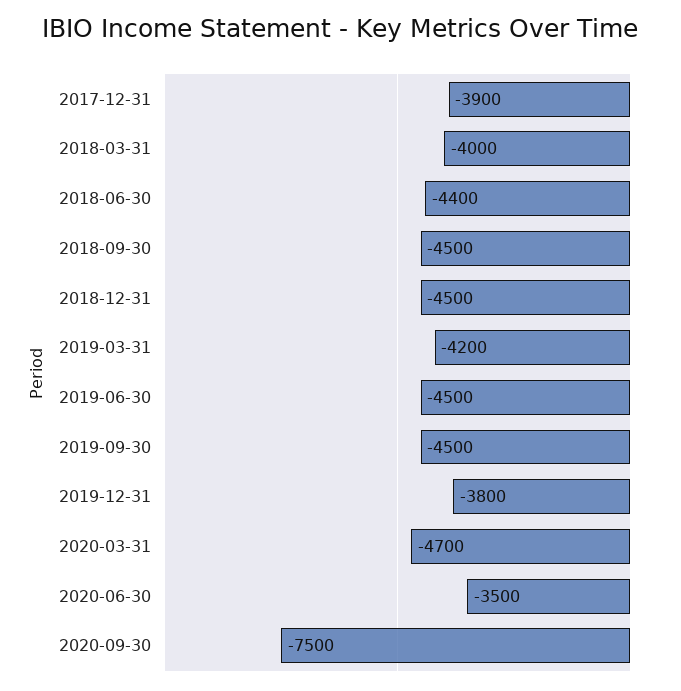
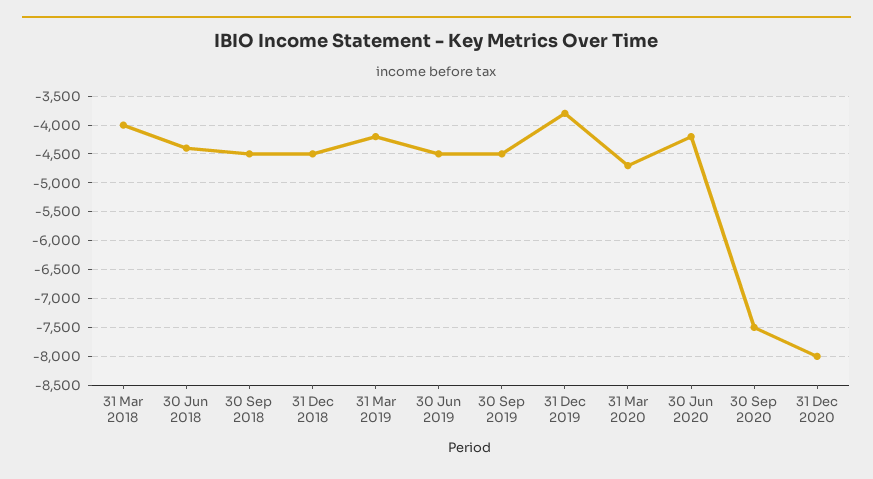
2017-12-31: -3900 -> none
2020-06-30: -3500 -> -4250
31 Dec 2020: none -> -8000

